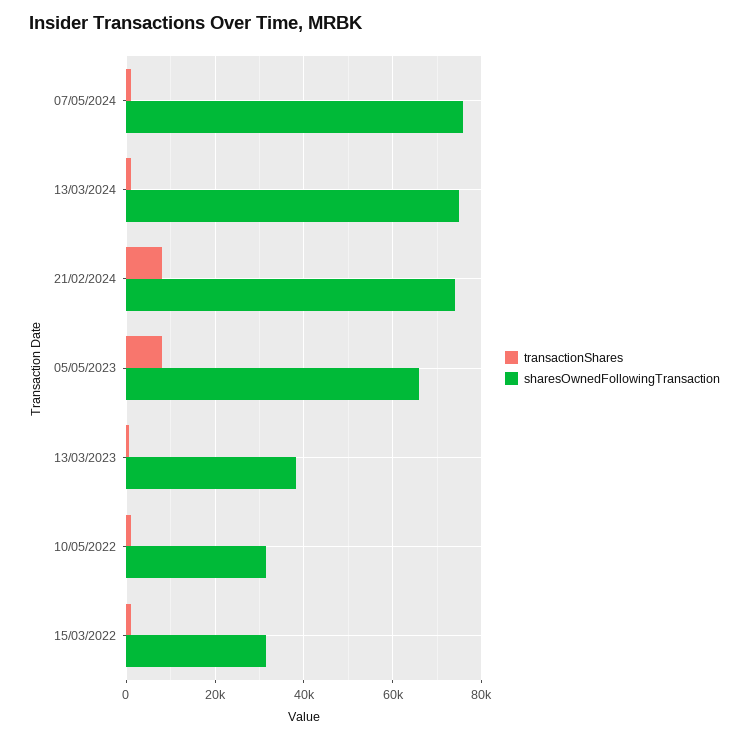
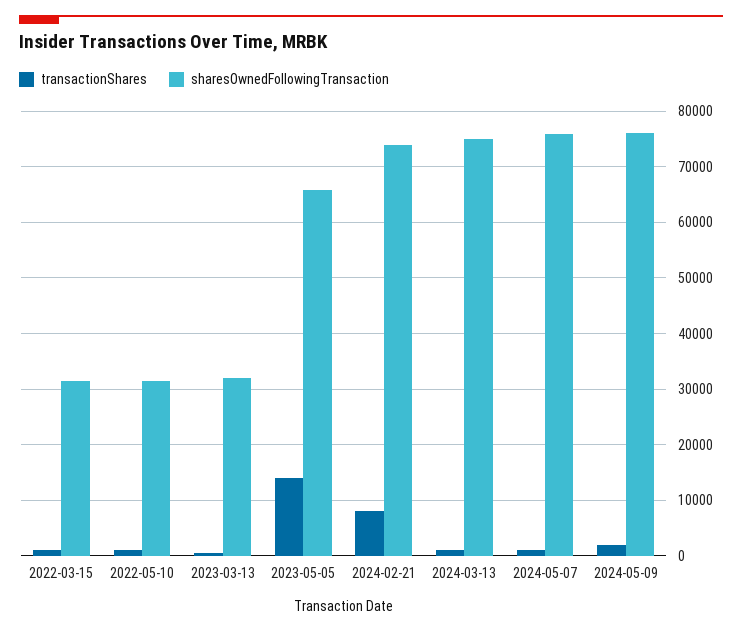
transactionShares, 05/05/2023: 8000 -> 14000
sharesOwnedFollowingTransaction, 13/03/2023: 38000 -> 32000
transactionShares, 2024-05-09: none -> 2000
sharesOwnedFollowingTransaction, 2024-05-09: none -> 76000

